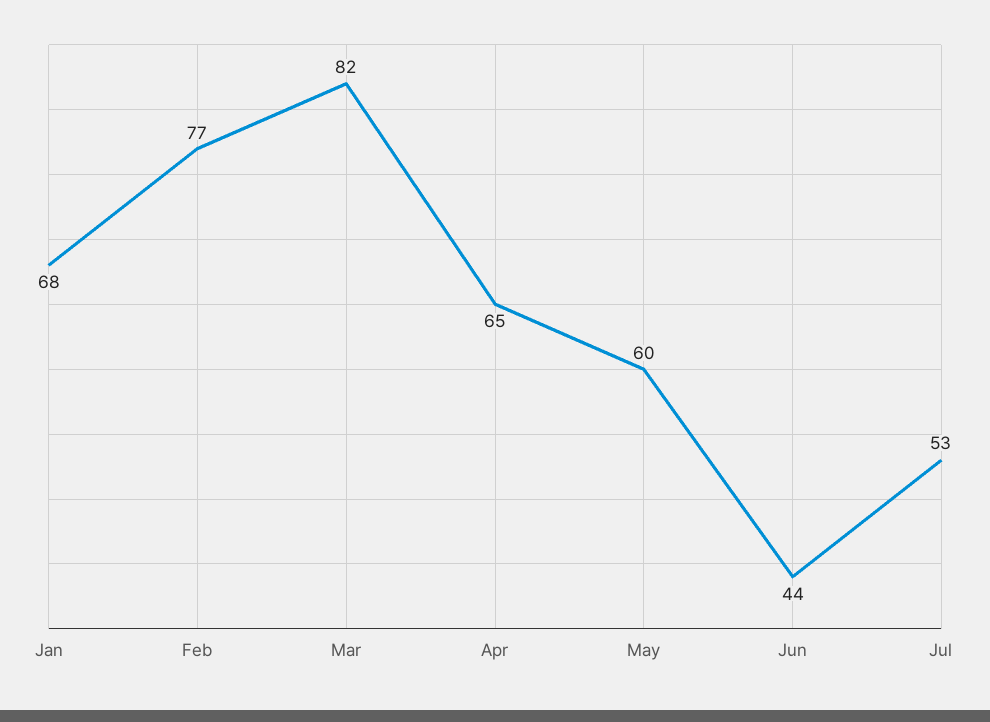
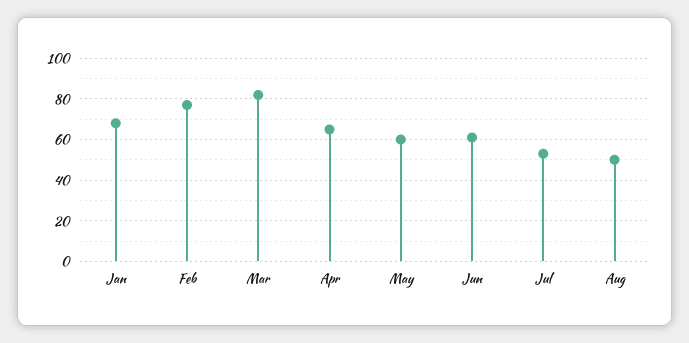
Jun: 44 -> 60
Aug: none -> 50

